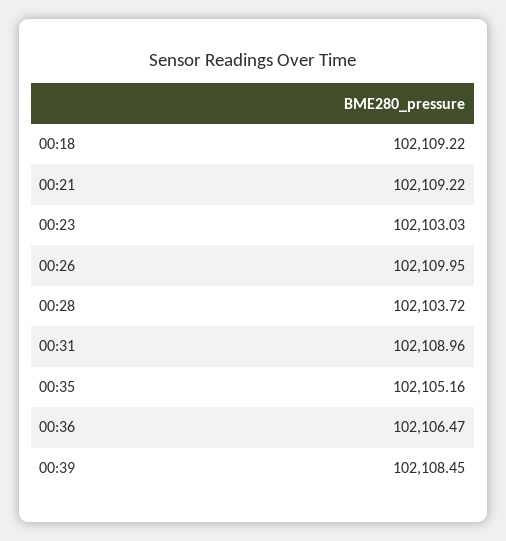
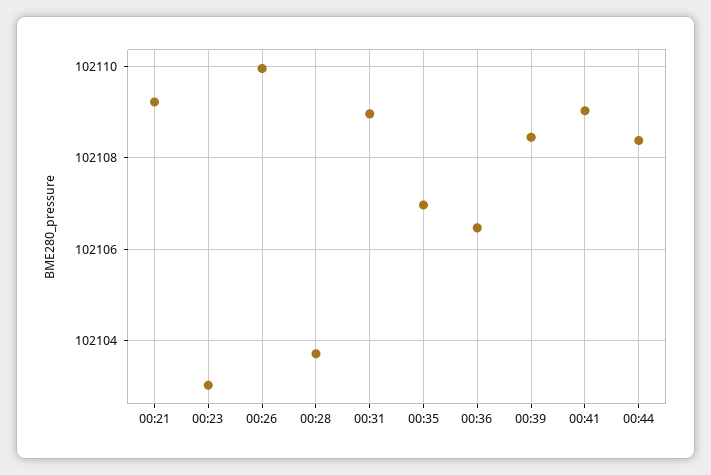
00:18: 102109.22 -> none
00:35: 102105.16 -> 102107
00:41: none -> 102109
00:44: none -> 102108.4

